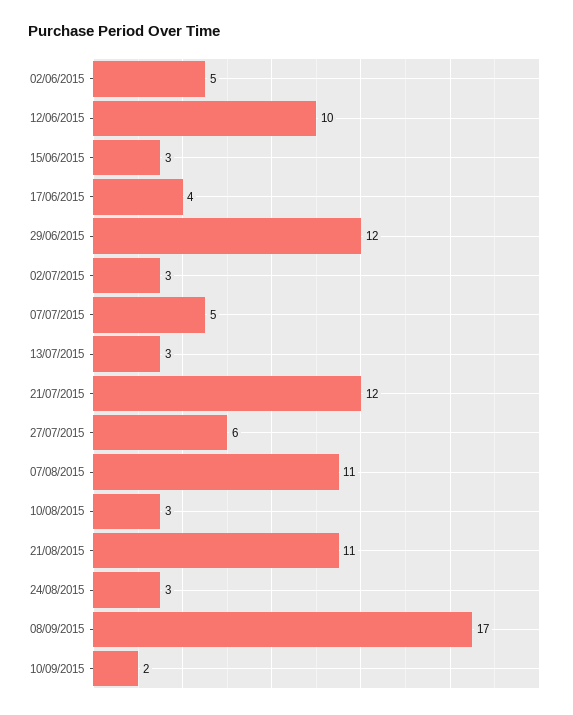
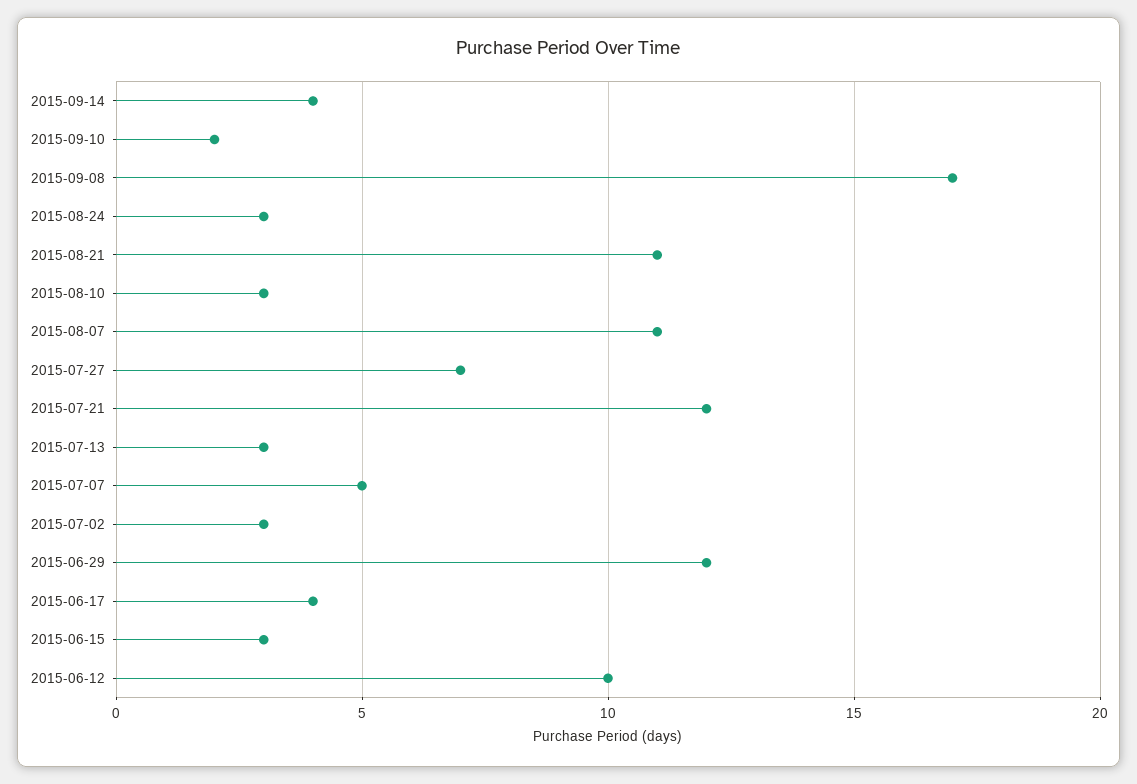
02/06/2015: 5 -> none
27/07/2015: 6 -> 7
2015-09-14: none -> 4

